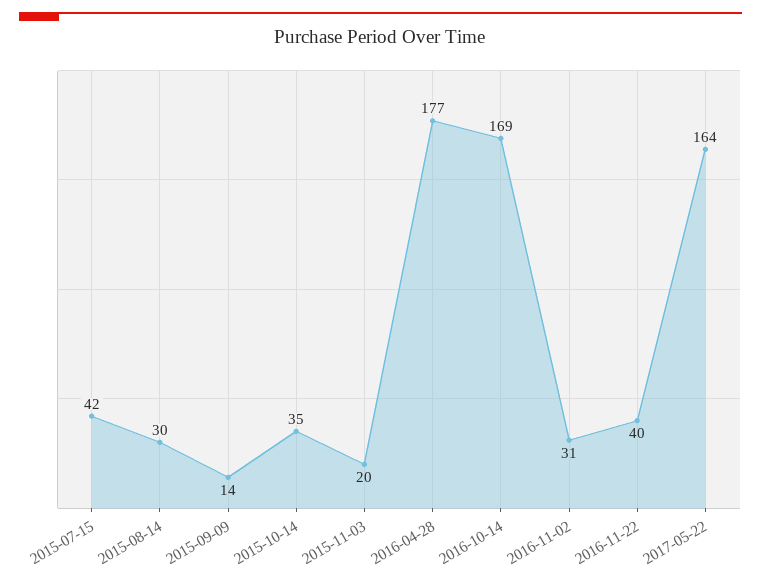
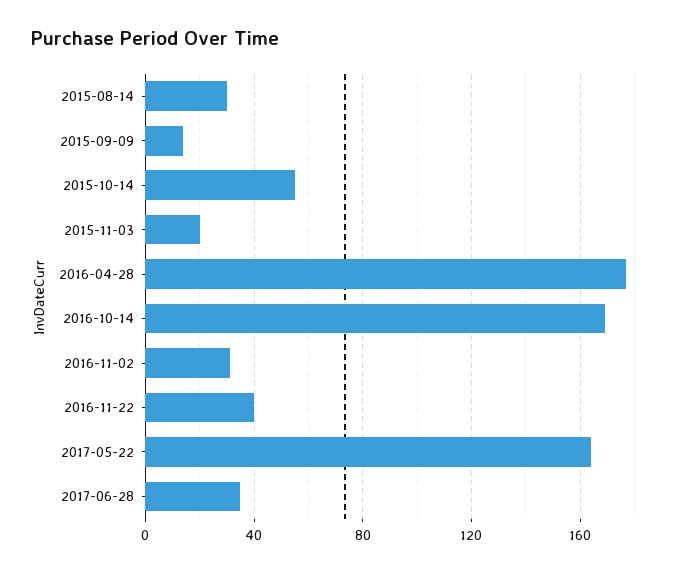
2015-07-15: 42 -> none
2015-10-14: 35 -> 55
2017-06-28: none -> 35

